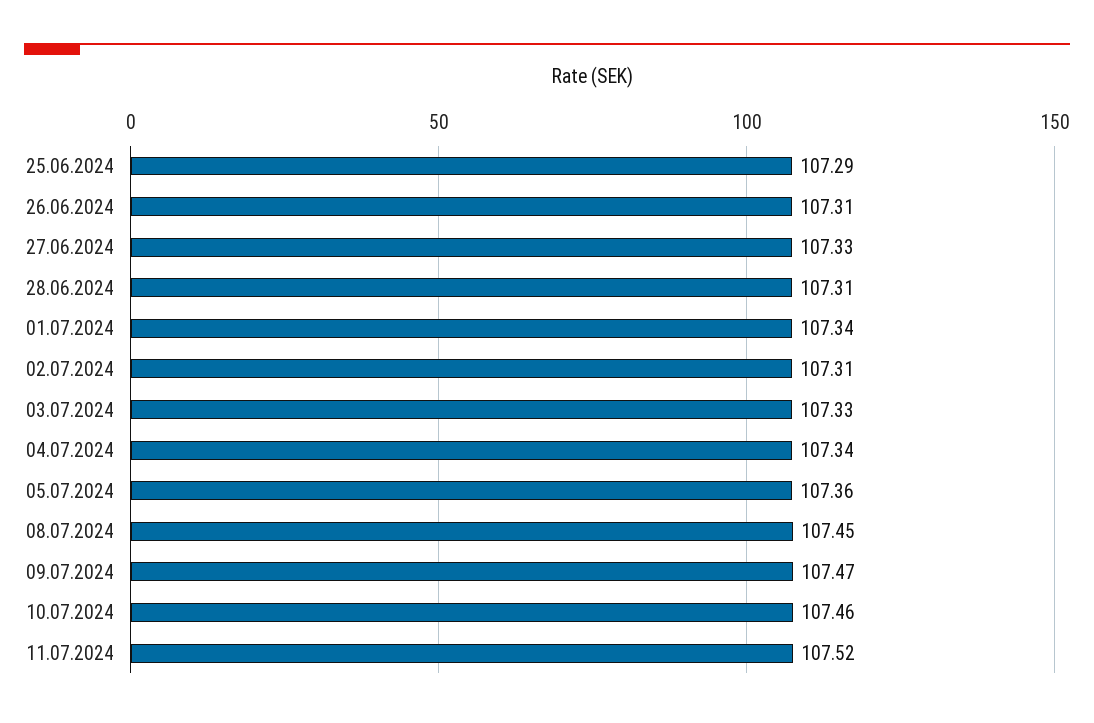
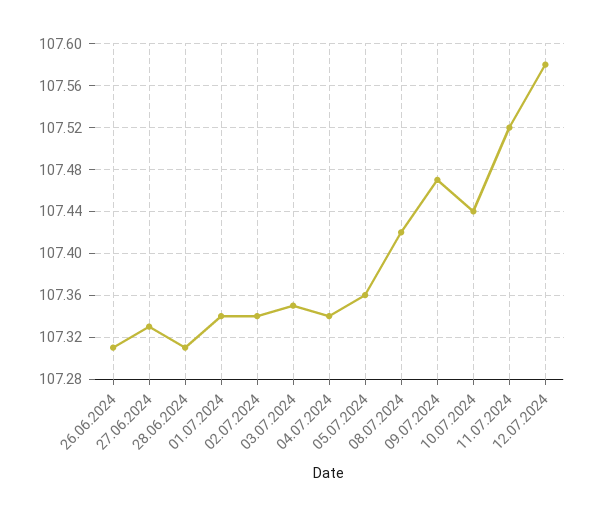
25.06.2024: 107.29 -> none
02.07.2024: 107.31 -> 107.34
03.07.2024: 107.33 -> 107.35
08.07.2024: 107.45 -> 107.42
10.07.2024: 107.46 -> 107.44
12.07.2024: none -> 107.58

